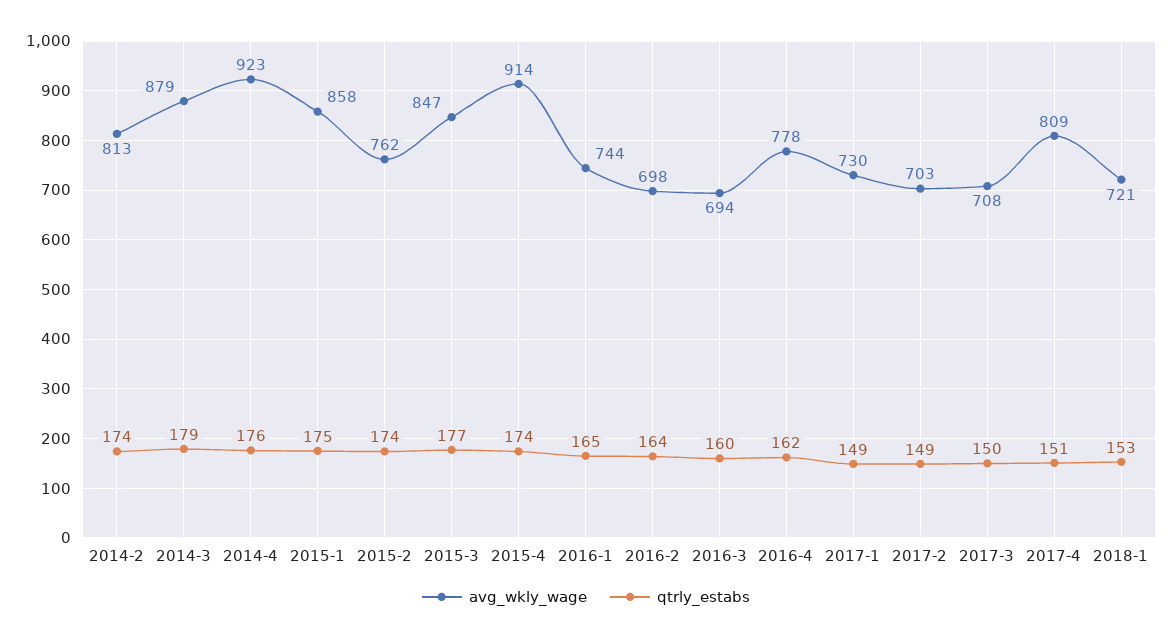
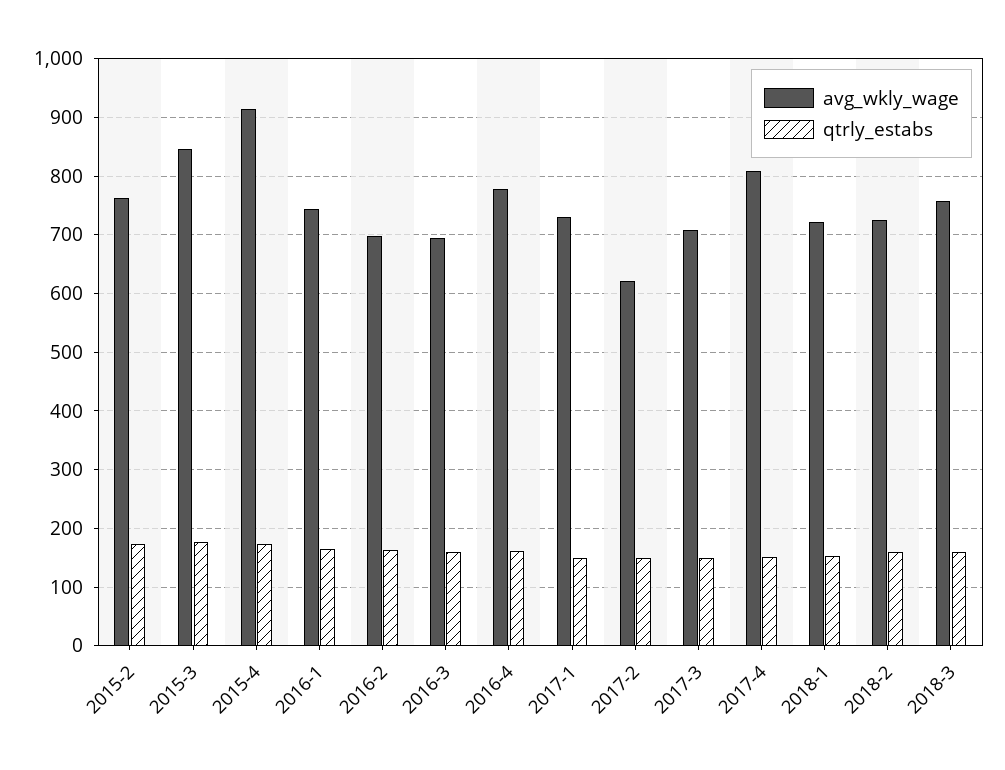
avg_wkly_wage, 2014-2: 813 -> none
qtrly_estabs, 2014-2: 174 -> none
avg_wkly_wage, 2014-3: 879 -> none
qtrly_estabs, 2014-3: 179 -> none
avg_wkly_wage, 2014-4: 923 -> none
qtrly_estabs, 2014-4: 176 -> none
avg_wkly_wage, 2015-1: 858 -> none
qtrly_estabs, 2015-1: 175 -> none
avg_wkly_wage, 2017-2: 703 -> 620
avg_wkly_wage, 2018-2: none -> 720
qtrly_estabs, 2018-2: none -> 160
avg_wkly_wage, 2018-3: none -> 760
qtrly_estabs, 2018-3: none -> 160

